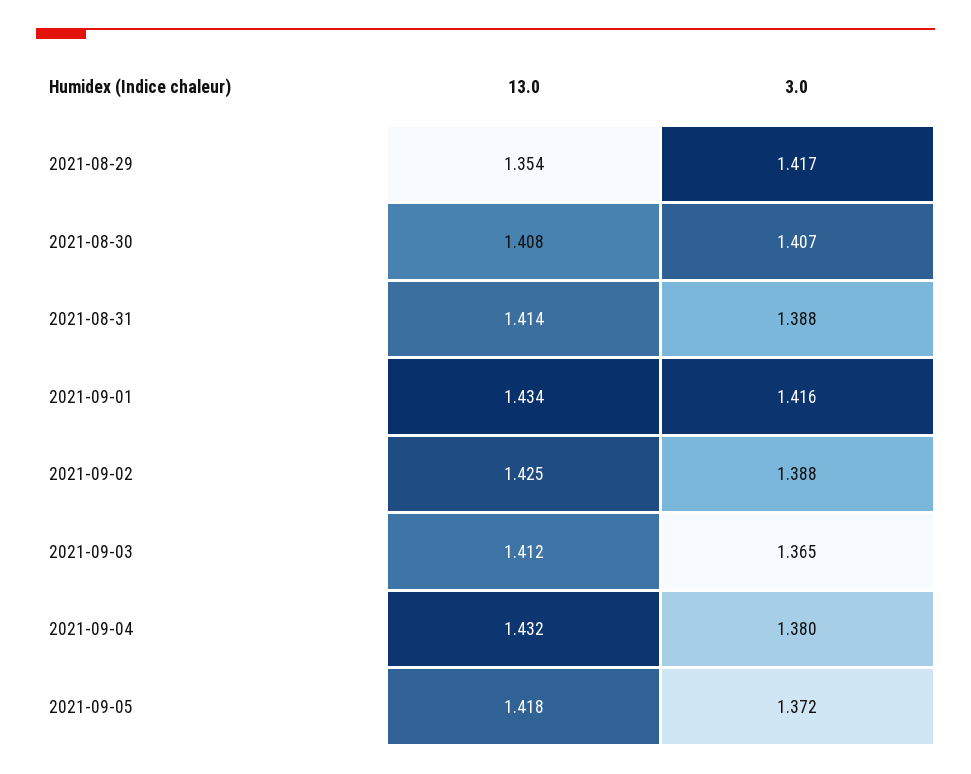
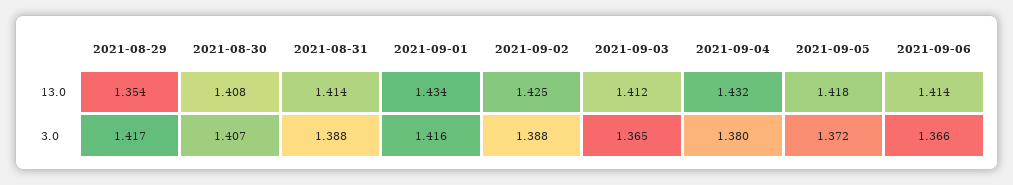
13.0, 2021-09-06: none -> 1.414
3.0, 2021-09-06: none -> 1.366

